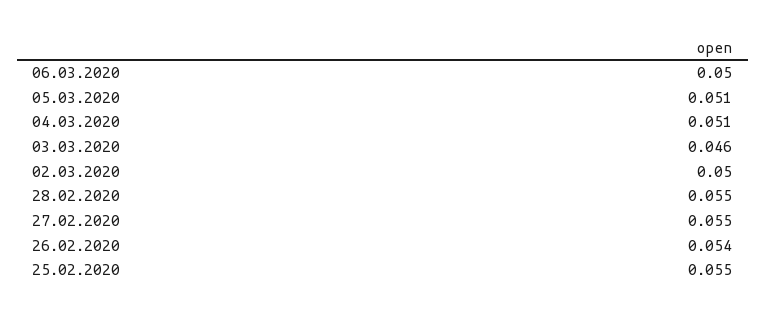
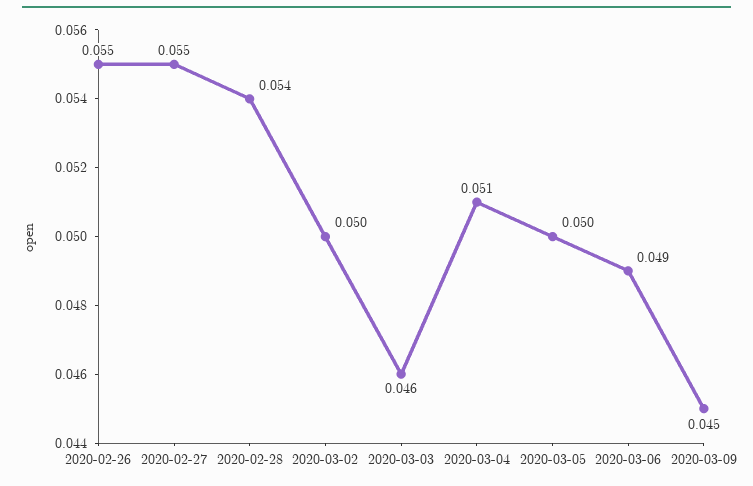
06.03.2020: 0.05 -> 0.049
05.03.2020: 0.051 -> 0.05
28.02.2020: 0.055 -> 0.054
26.02.2020: 0.054 -> 0.055
25.02.2020: 0.055 -> none
2020-03-09: none -> 0.045

